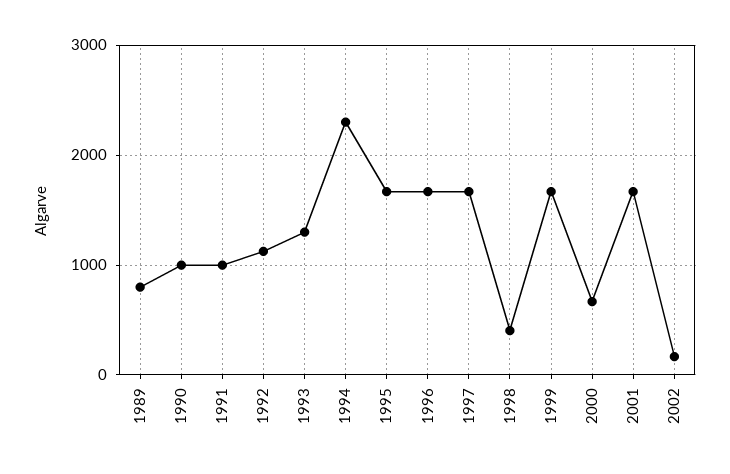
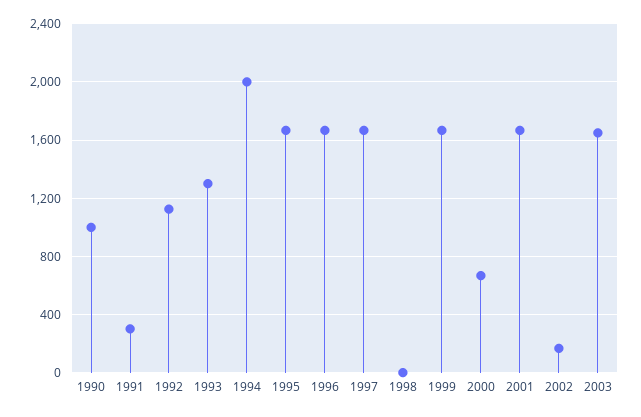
1989: 800 -> none
1991: 1000 -> 300
1994: 2300 -> 2000
1998: 400 -> 0
2003: none -> 1650

